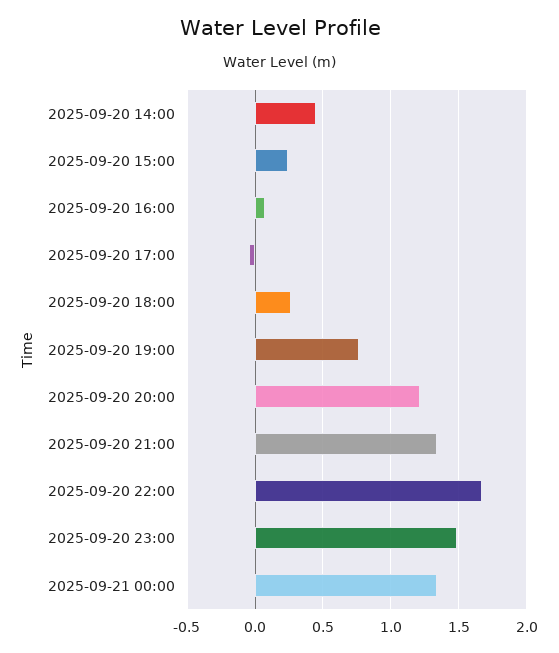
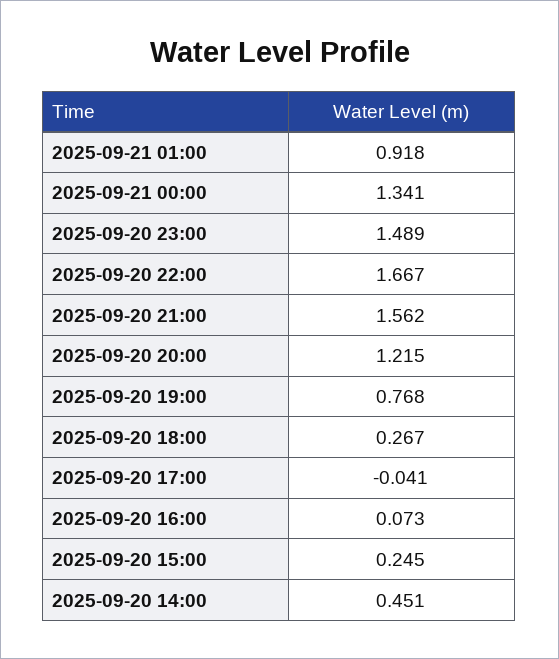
2025-09-20 21:00: 1.35 -> 1.562
2025-09-21 01:00: none -> 0.918

